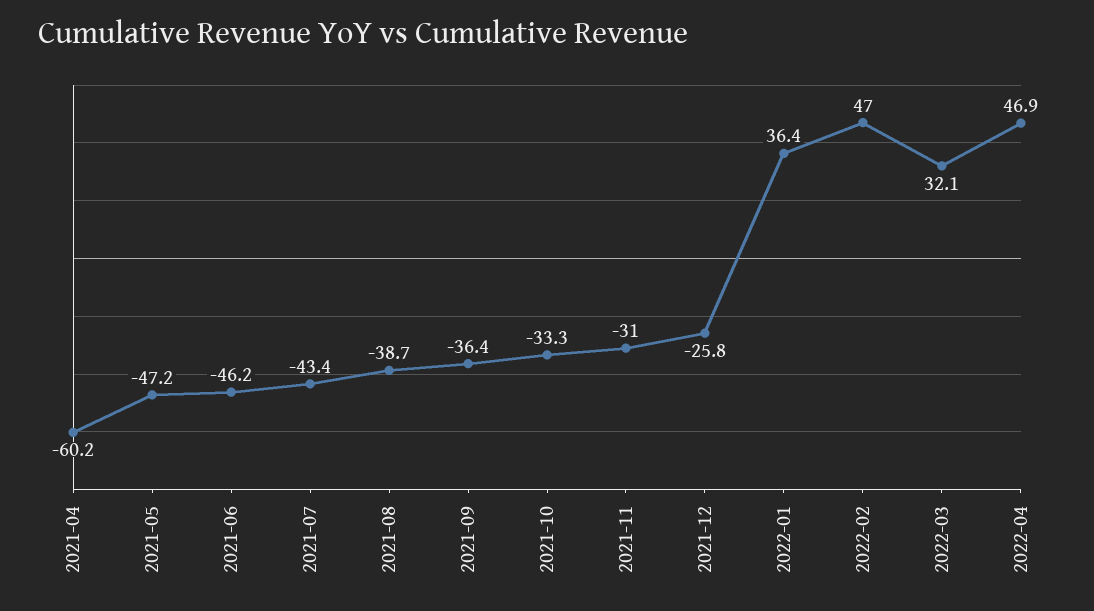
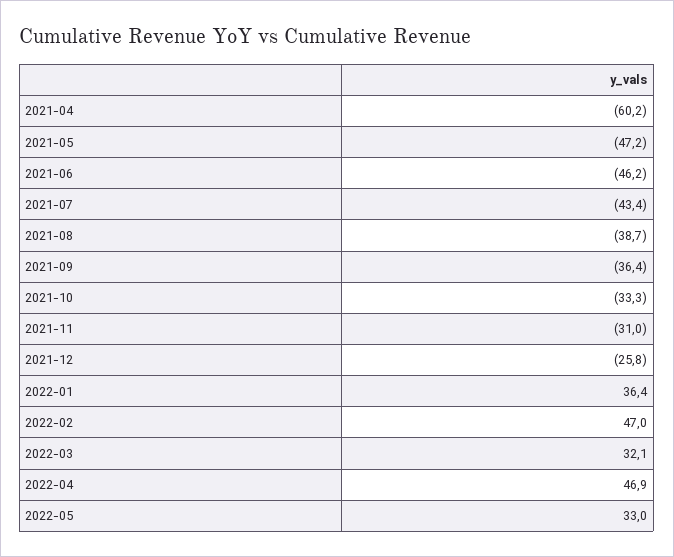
2022-05: none -> 33

